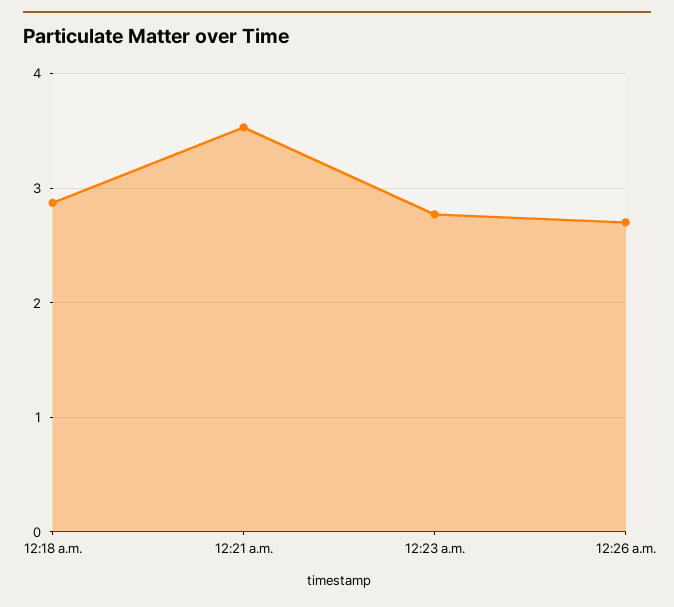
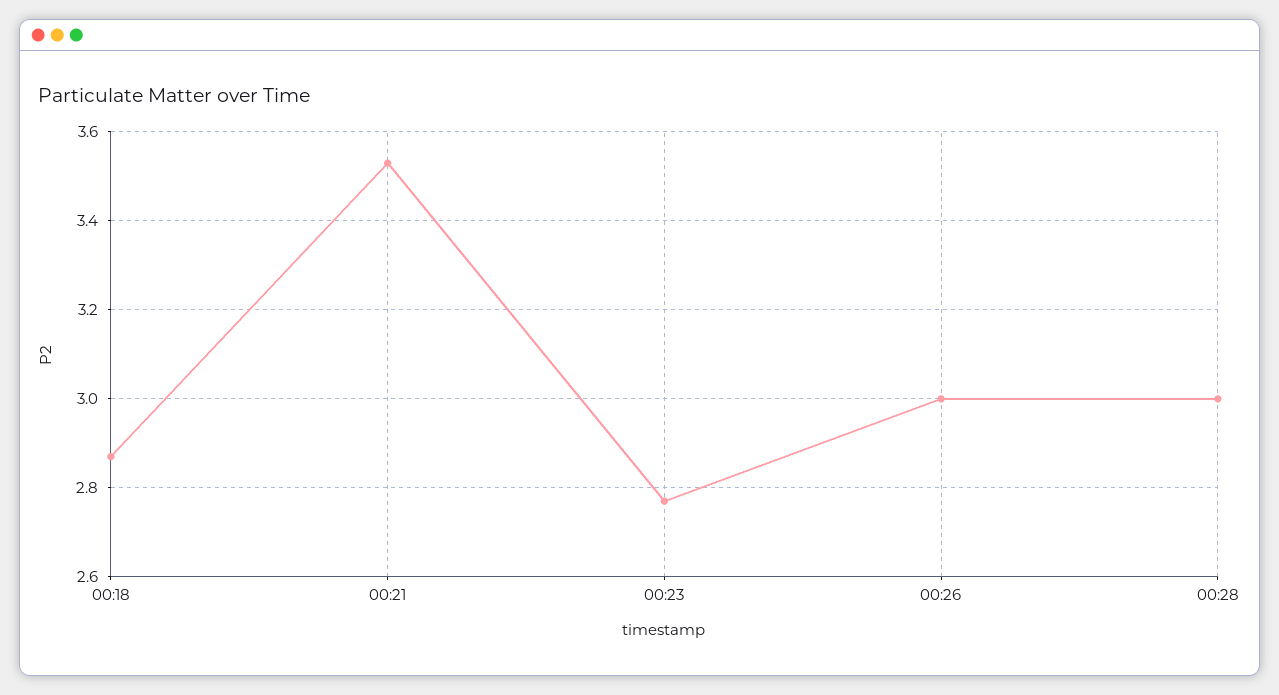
12:26 a.m.: 2.7 -> 3
00:28: none -> 3

